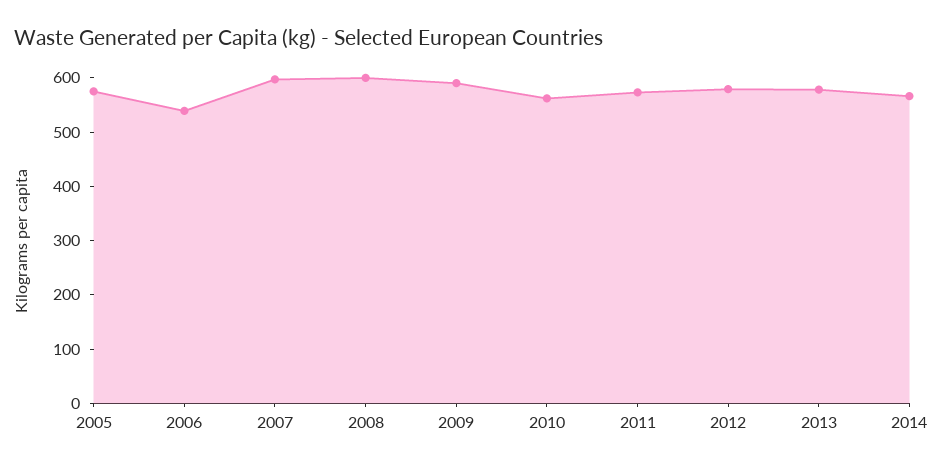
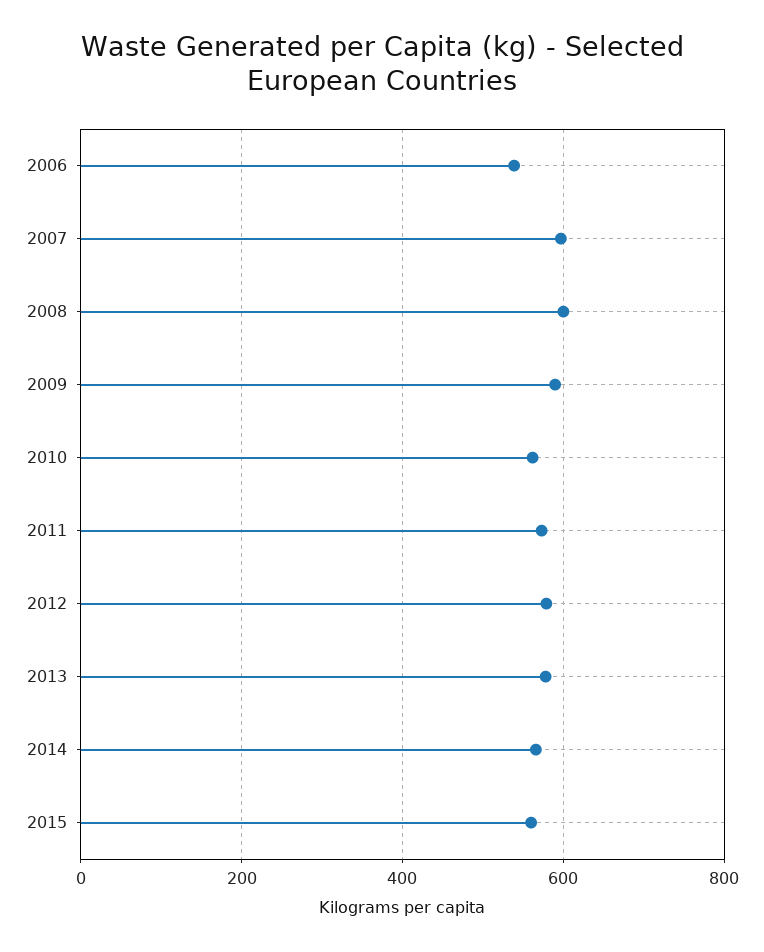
2005: 580 -> none
2015: none -> 560

